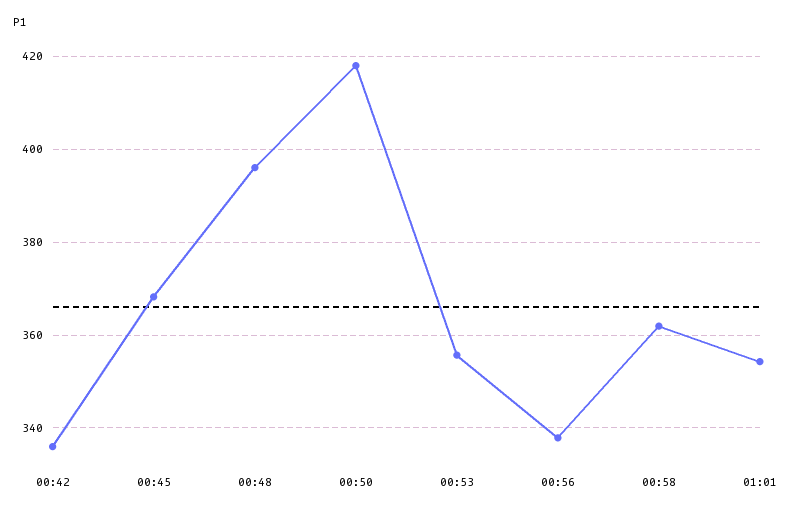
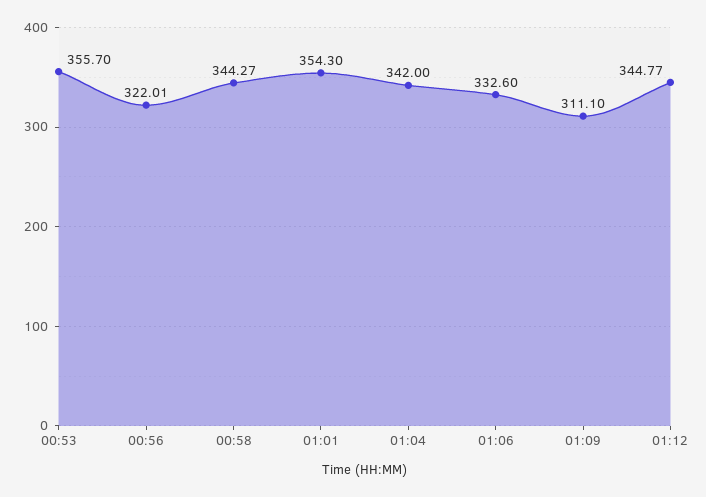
00:42: 336 -> none
00:45: 368 -> none
00:48: 396 -> none
00:50: 418 -> none
00:56: 338 -> 322.01
00:58: 362 -> 344.27
01:04: none -> 342
01:06: none -> 332.6
01:09: none -> 311.1
01:12: none -> 344.77

